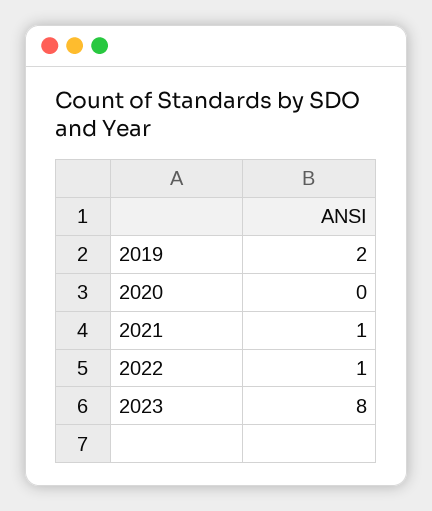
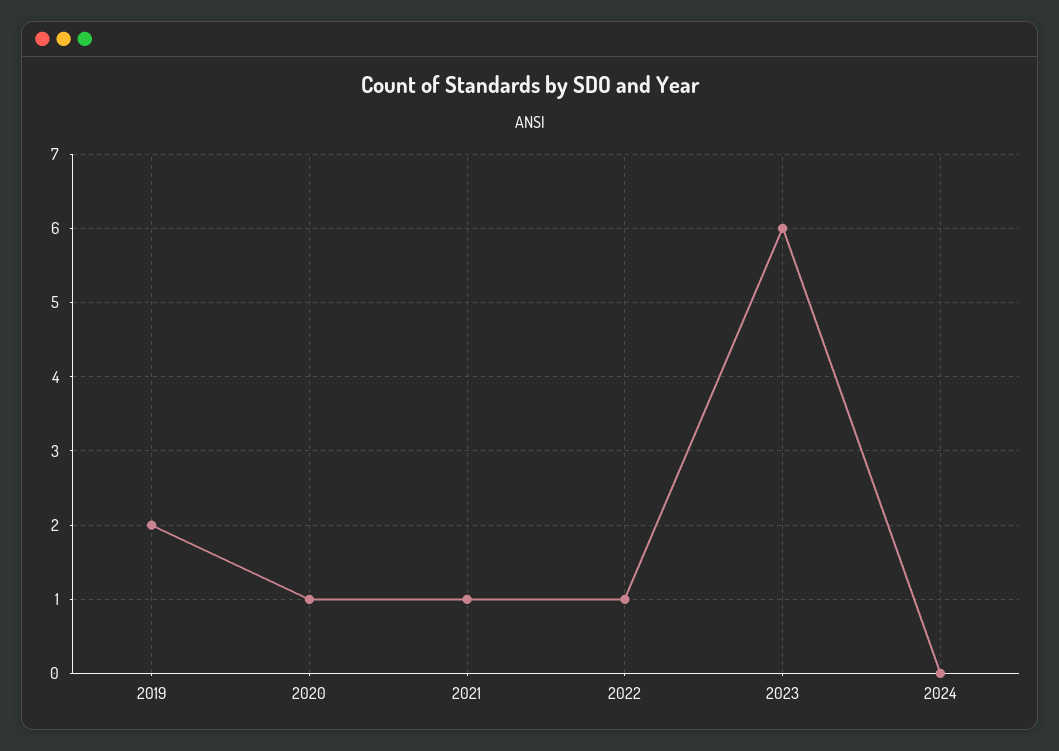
2020: 0 -> 1
2023: 8 -> 6
2024: none -> 0

